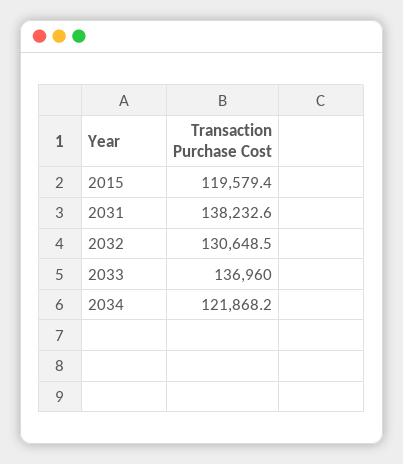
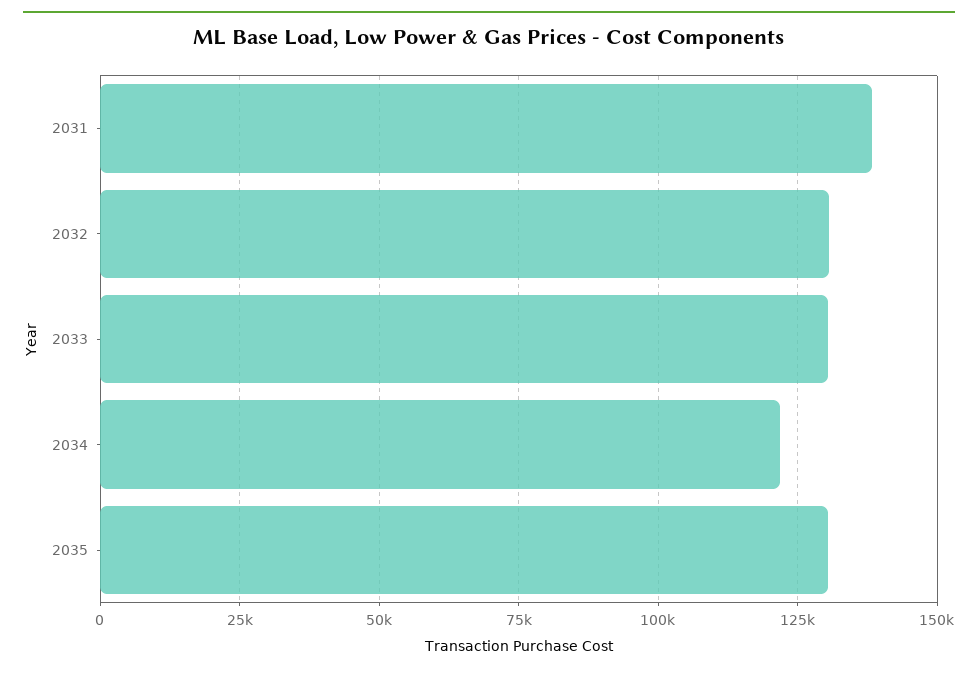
2015: 119579.4 -> none
2033: 136960 -> 130000
2035: none -> 130000

